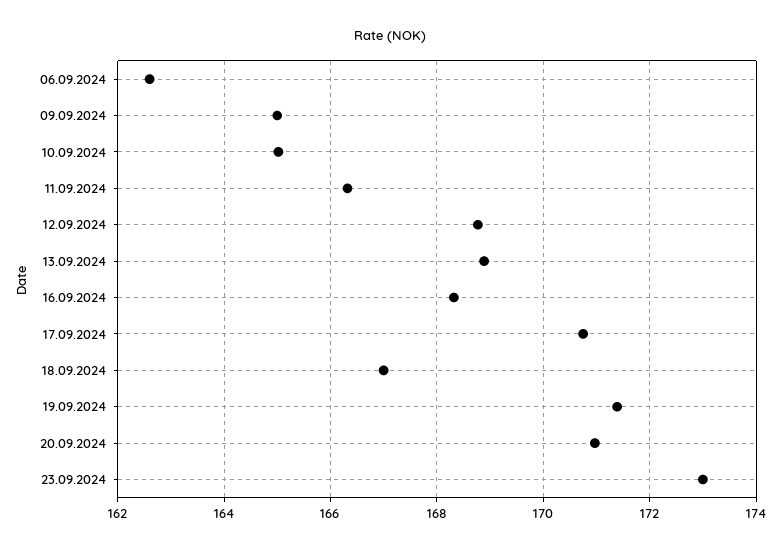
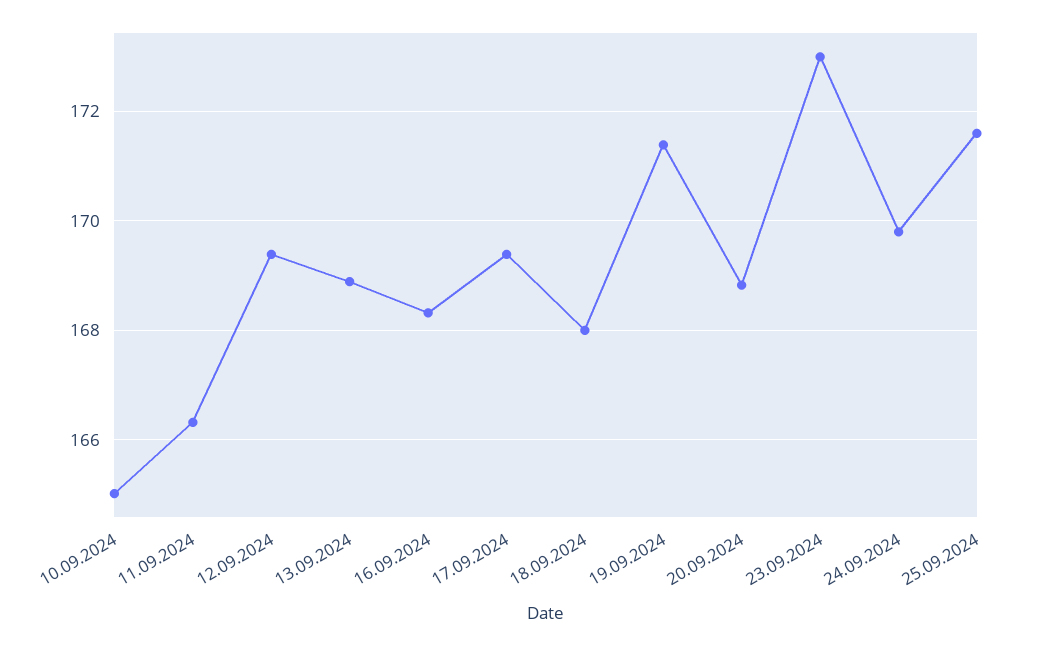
06.09.2024: 162.6 -> none
09.09.2024: 165 -> none
12.09.2024: 168.8 -> 169.4
17.09.2024: 170.8 -> 169.4
18.09.2024: 167 -> 168
20.09.2024: 171 -> 168.8
24.09.2024: none -> 169.8
25.09.2024: none -> 171.6

